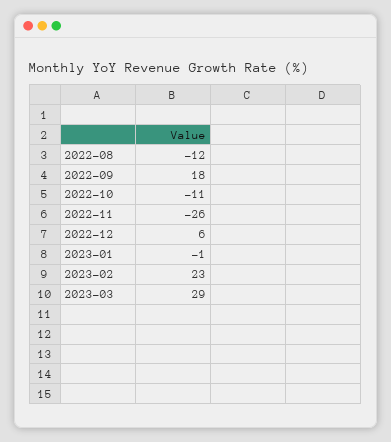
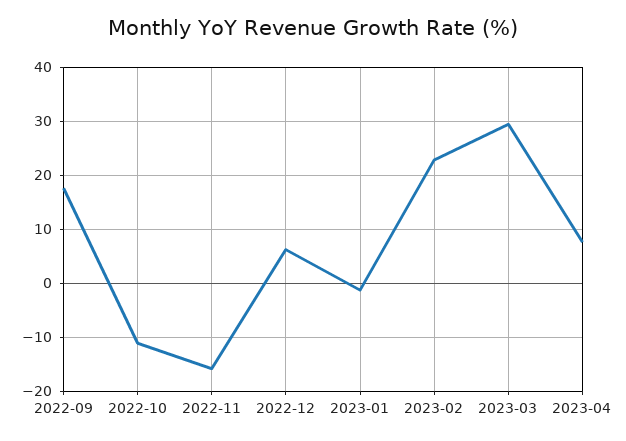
2022-08: -12 -> none
2022-11: -26 -> -16
2023-04: none -> 8

